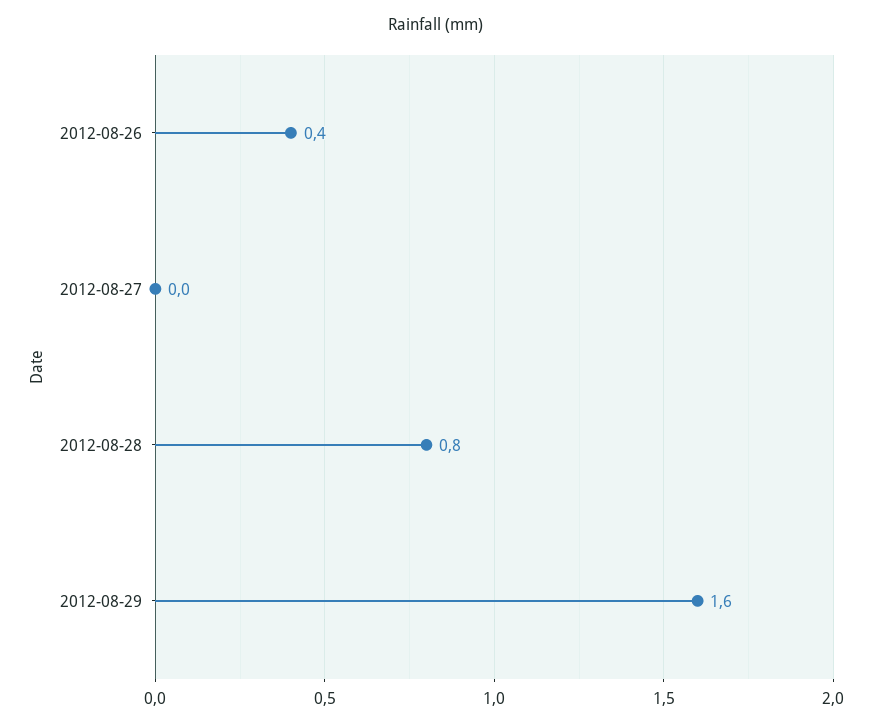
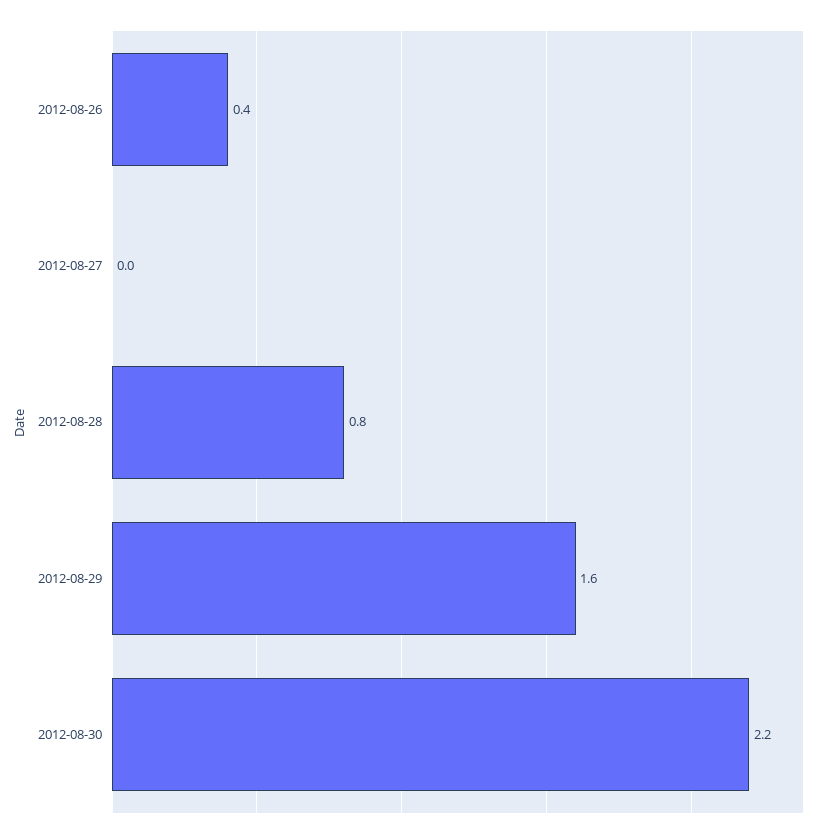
2012-08-30: none -> 2.2

